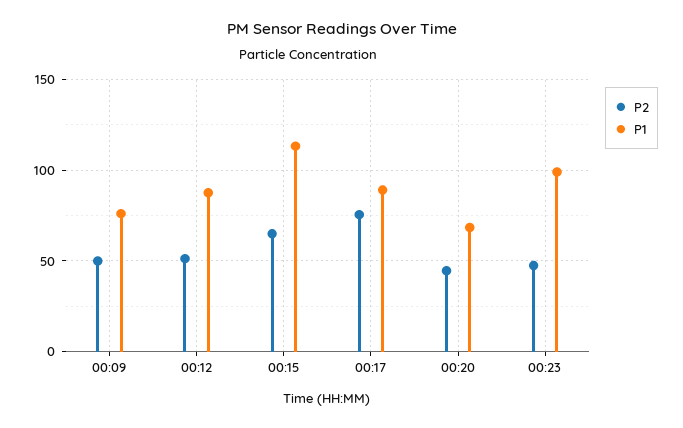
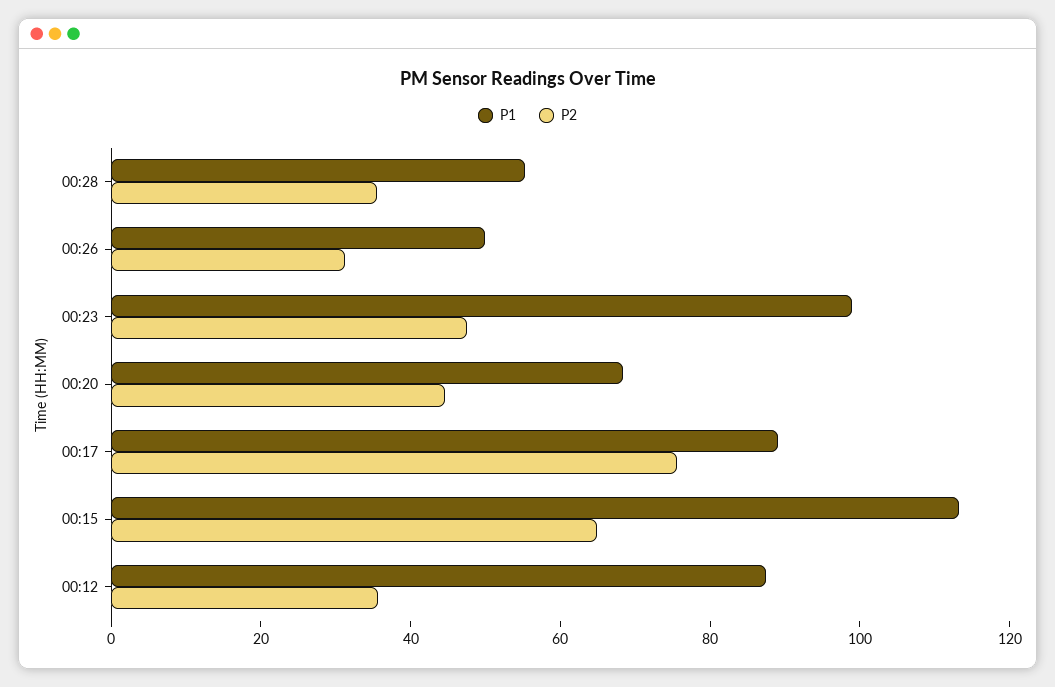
P2, 00:09: 50 -> none
P1, 00:09: 75 -> none
P2, 00:12: 50 -> 35
P1, 00:28: none -> 55
P2, 00:28: none -> 35
P1, 00:26: none -> 50
P2, 00:26: none -> 30

